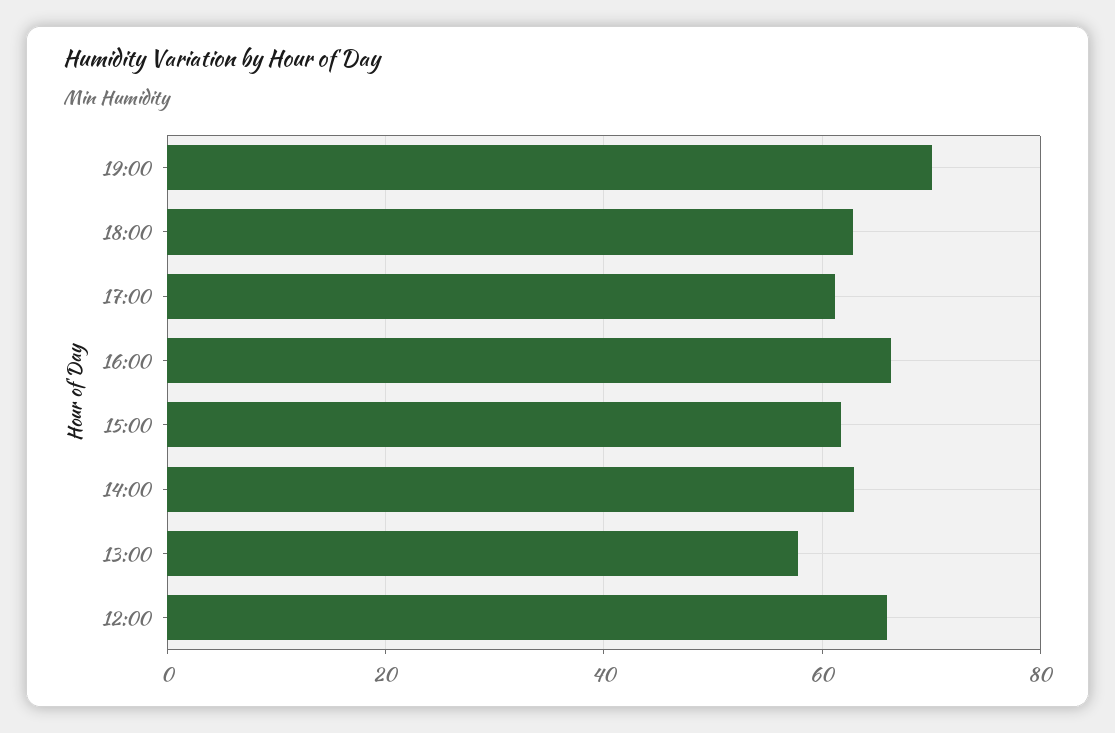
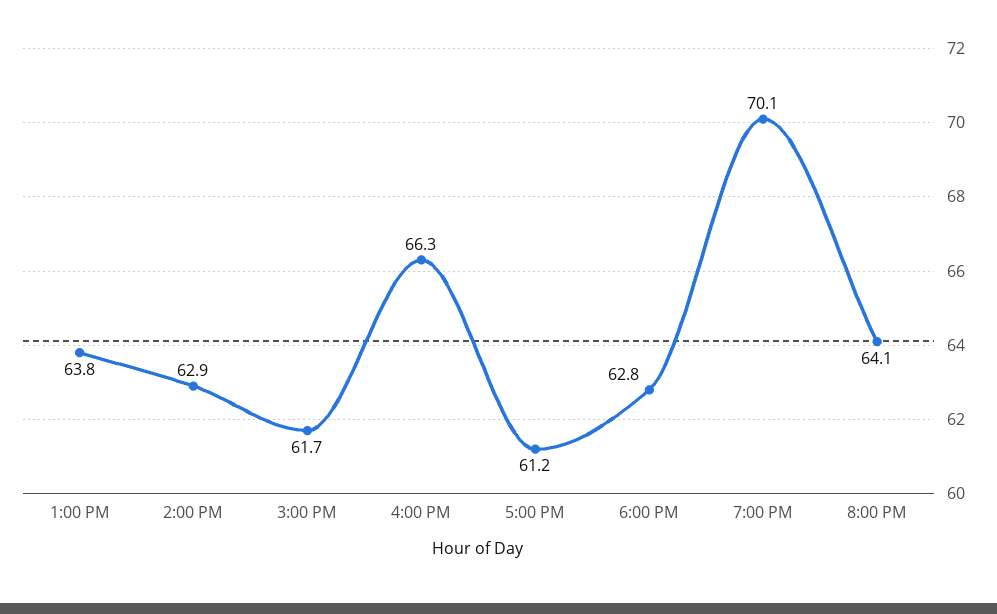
13:00: 58 -> 63.8
12:00: 66 -> none
8:00 PM: none -> 64.1

